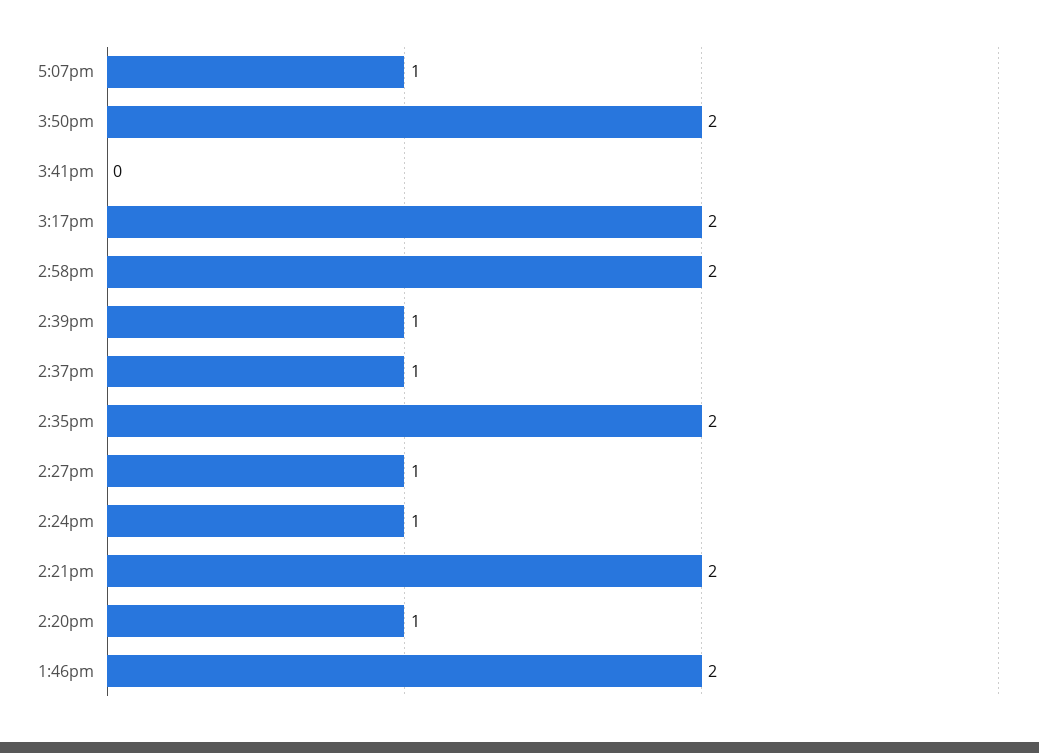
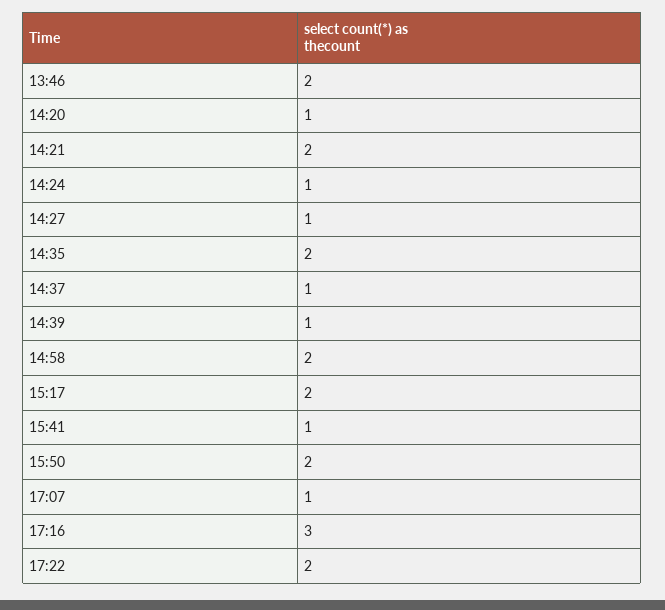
3:41pm: 0 -> 1
17:16: none -> 3
17:22: none -> 2

